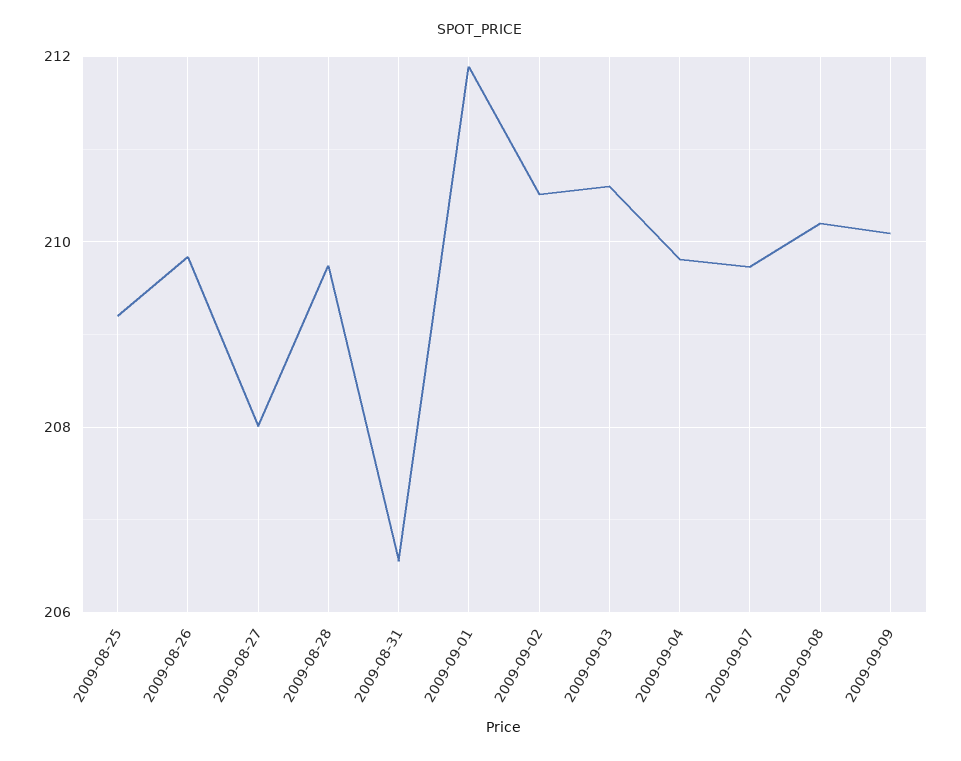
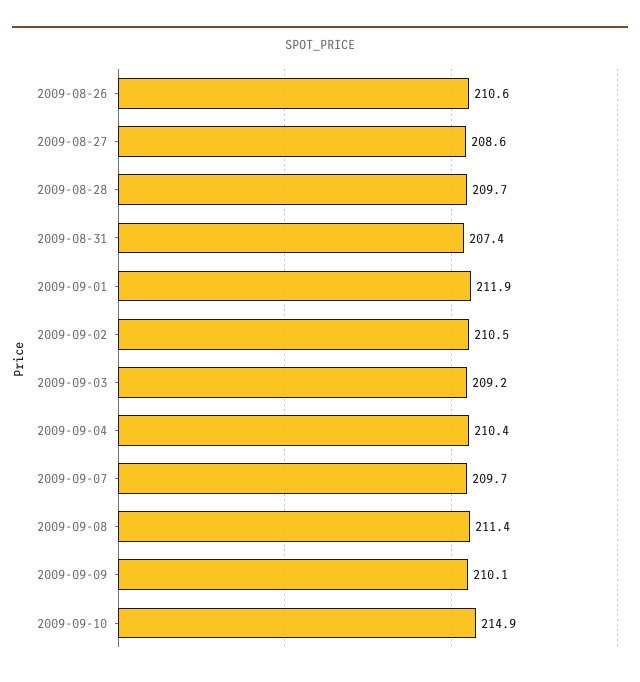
2009-08-25: 209.2 -> none
2009-08-26: 209.8 -> 210.6
2009-08-27: 208 -> 208.6
2009-08-31: 206.6 -> 207.4
2009-09-03: 210.6 -> 209.2
2009-09-04: 209.8 -> 210.4
2009-09-08: 210.2 -> 211.4
2009-09-10: none -> 214.9

